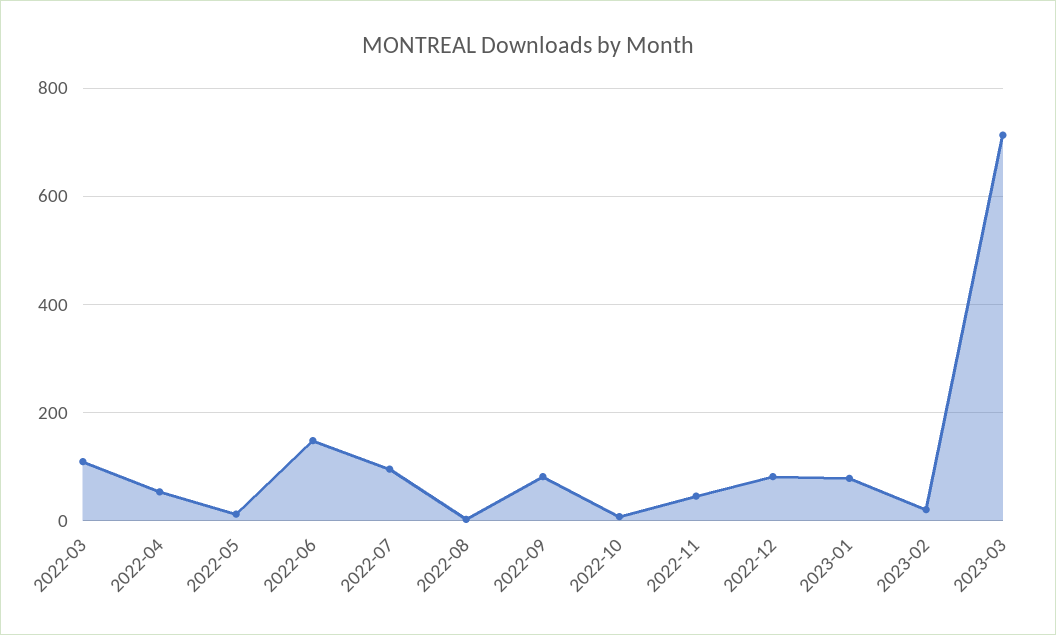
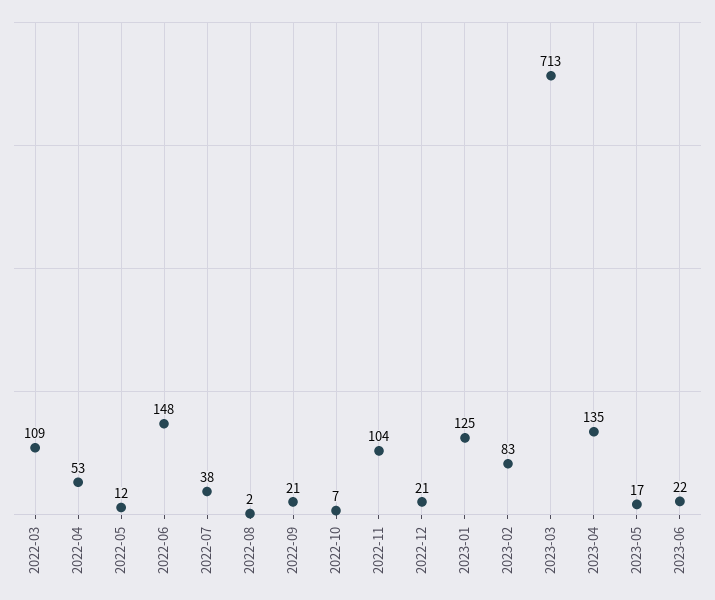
2022-07: 100 -> 38
2022-09: 80 -> 21
2022-11: 40 -> 104
2022-12: 80 -> 21
2023-01: 80 -> 125
2023-02: 20 -> 83
2023-04: none -> 135
2023-05: none -> 17
2023-06: none -> 22

